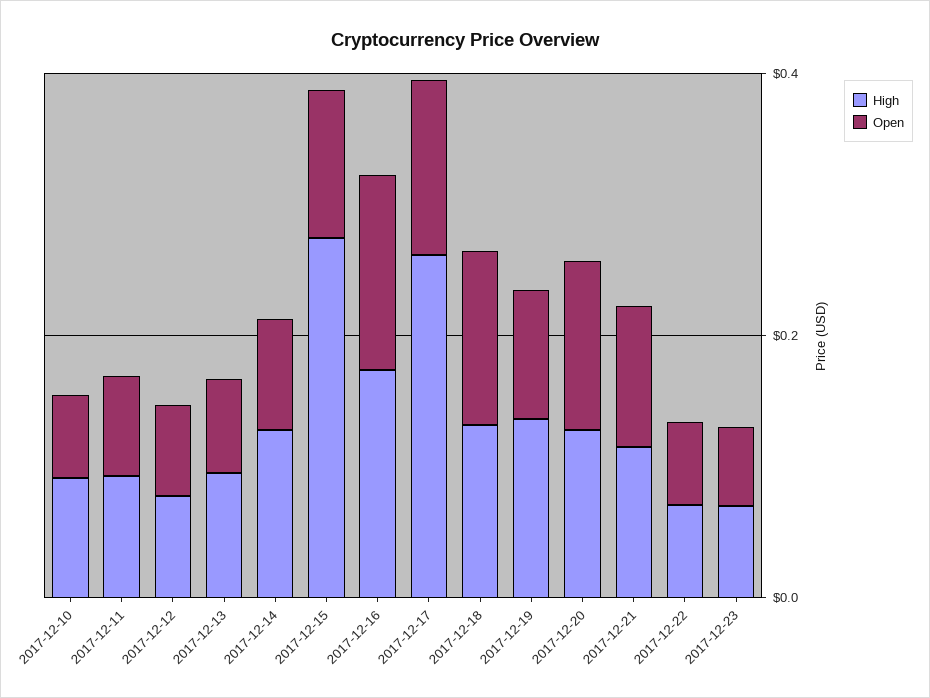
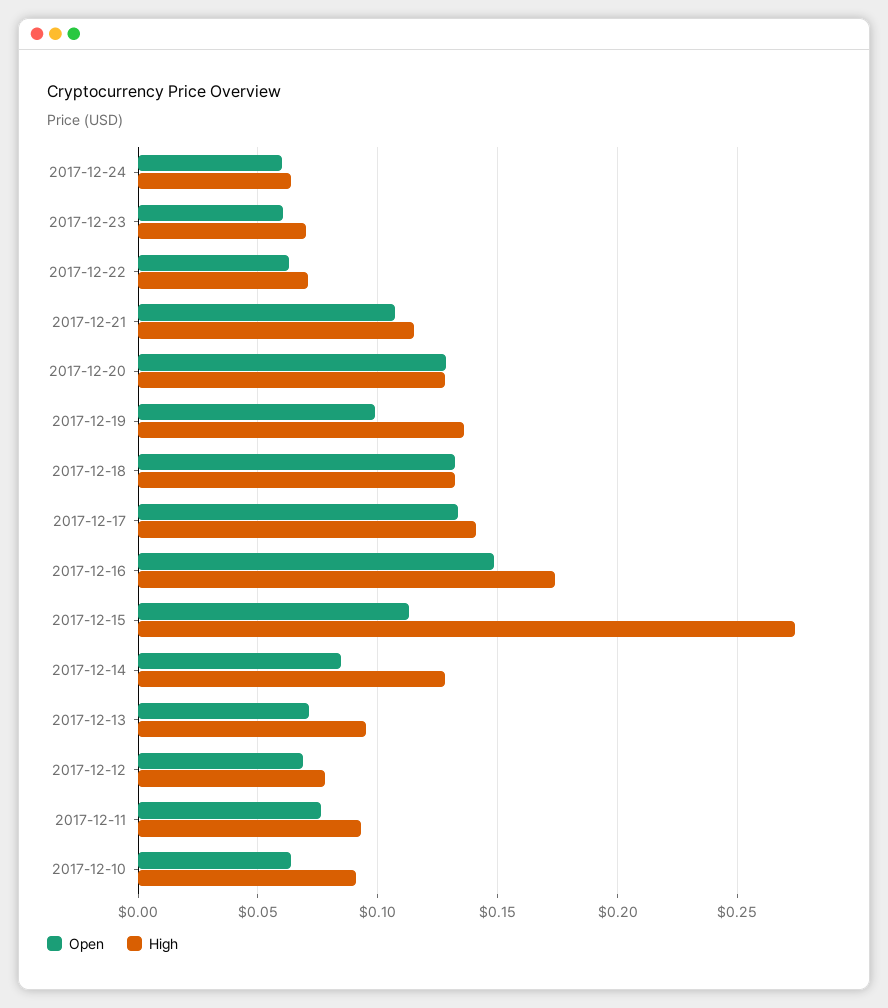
High, 2017-12-17: 0.25 -> 0.14
Open, 2017-12-24: none -> 0.06
High, 2017-12-24: none -> 0.065

